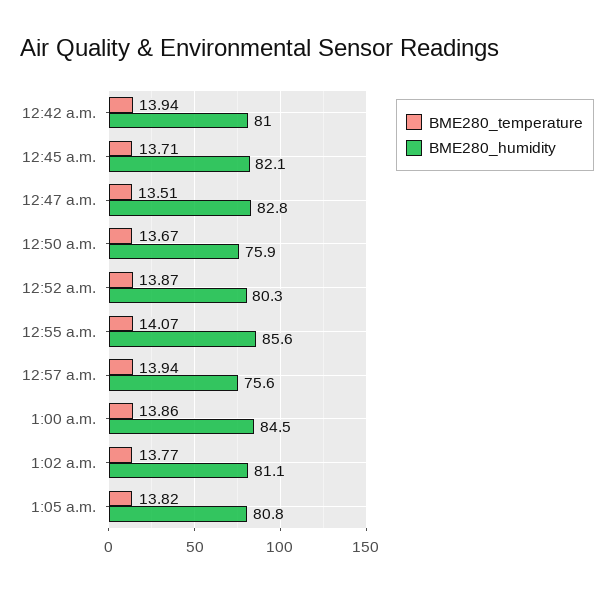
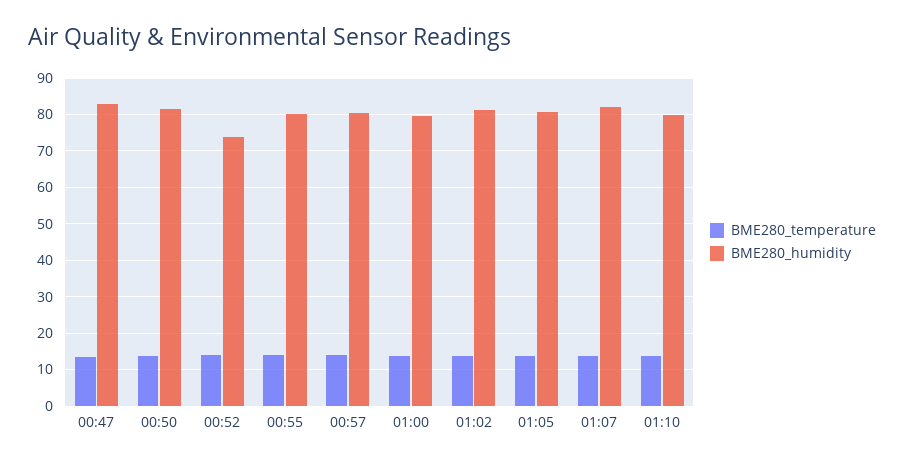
BME280_temperature, 12:42 a.m.: 13.94 -> none
BME280_humidity, 12:42 a.m.: 81 -> none
BME280_temperature, 12:45 a.m.: 13.71 -> none
BME280_humidity, 12:45 a.m.: 82.1 -> none
BME280_humidity, 12:50 a.m.: 75.9 -> 82
BME280_humidity, 12:52 a.m.: 80.3 -> 74
BME280_humidity, 12:55 a.m.: 85.6 -> 80
BME280_humidity, 12:57 a.m.: 75.6 -> 80
BME280_humidity, 1:00 a.m.: 84.5 -> 80
BME280_temperature, 01:07: none -> 14
BME280_humidity, 01:07: none -> 82
BME280_temperature, 01:10: none -> 14
BME280_humidity, 01:10: none -> 80

